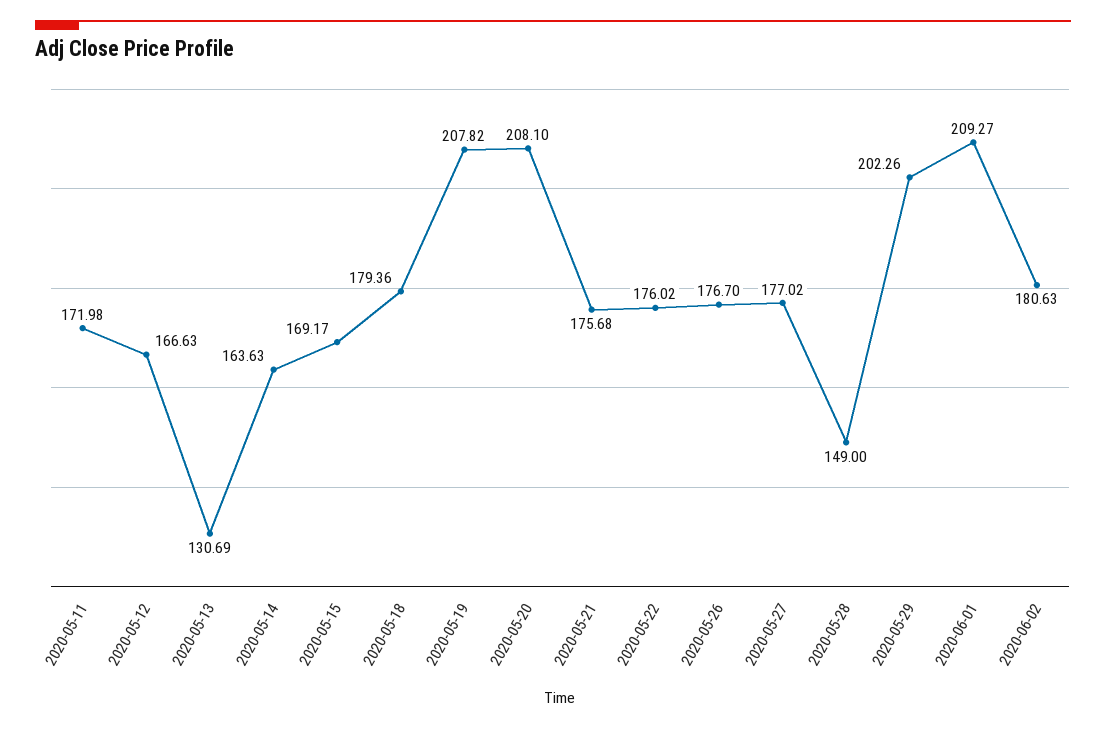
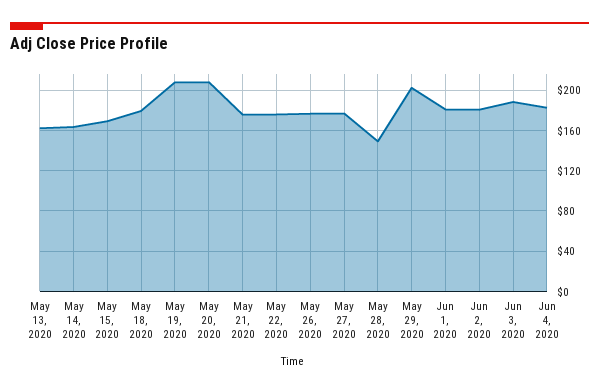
2020-05-11: 171.98 -> none
2020-05-12: 166.63 -> none
2020-05-13: 130.69 -> 160
2020-06-01: 209.27 -> 180
Jun 3, 2020: none -> 190
Jun 4, 2020: none -> 180

